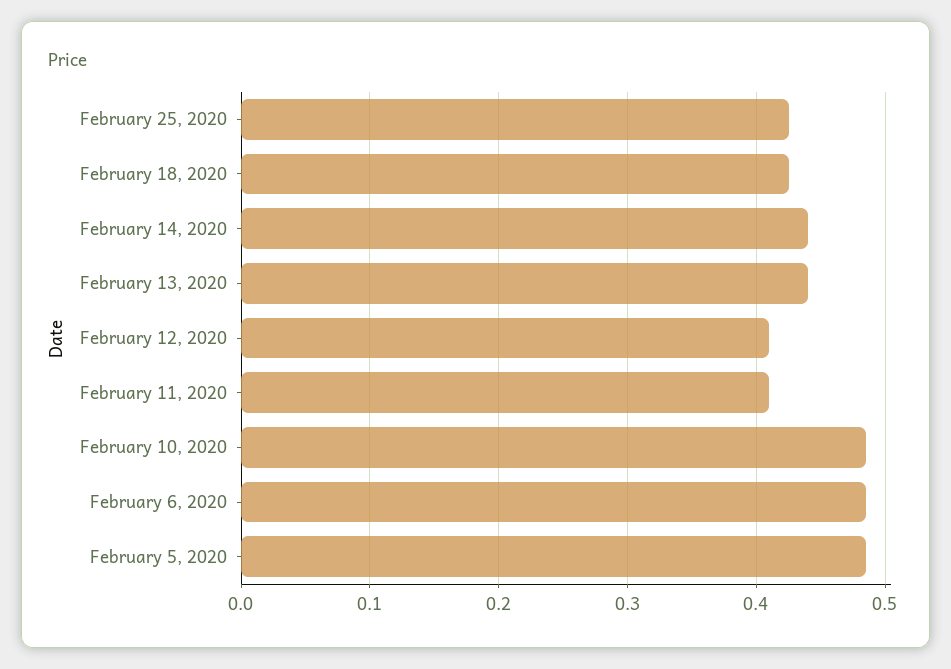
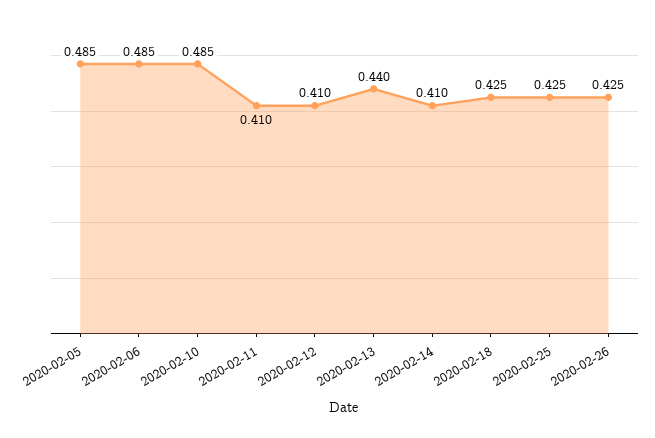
February 14, 2020: 0.44 -> 0.41
2020-02-26: none -> 0.425

